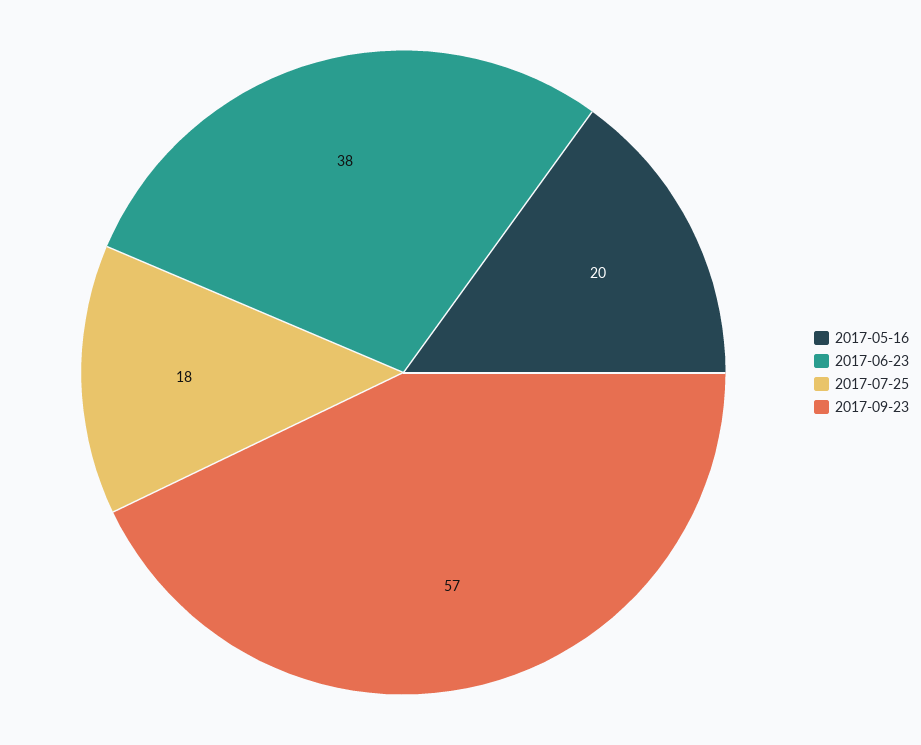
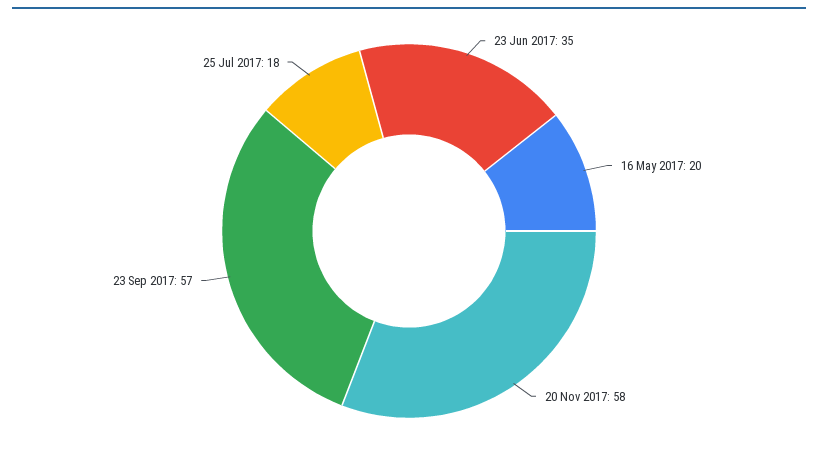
2017-06-23: 38 -> 35
20 Nov 2017: none -> 58

